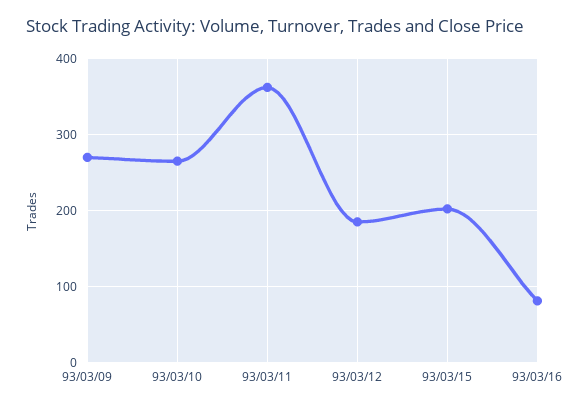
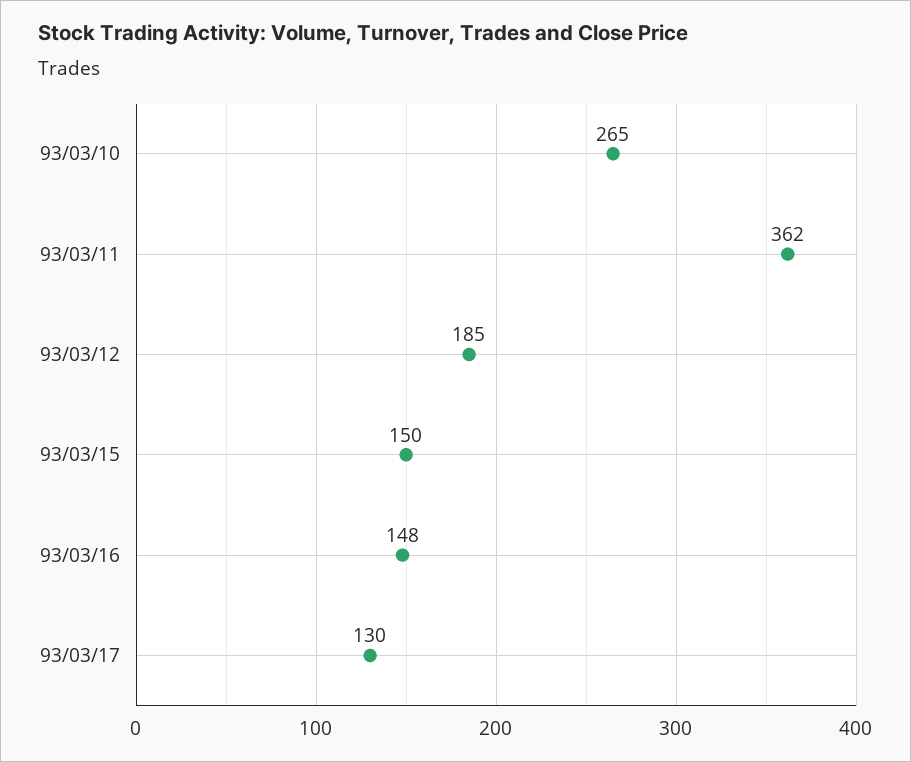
93/03/09: 270 -> none
93/03/15: 200 -> 150
93/03/16: 80 -> 148
93/03/17: none -> 130

